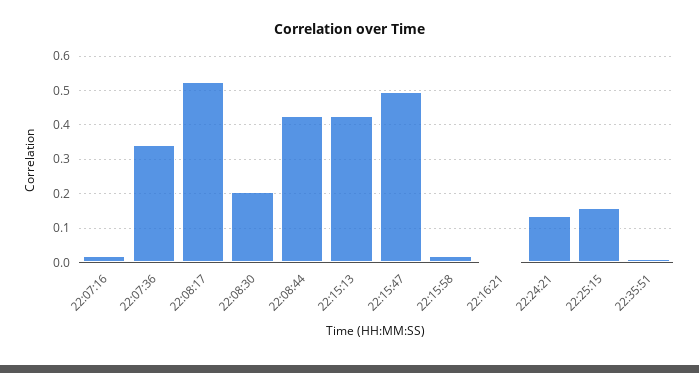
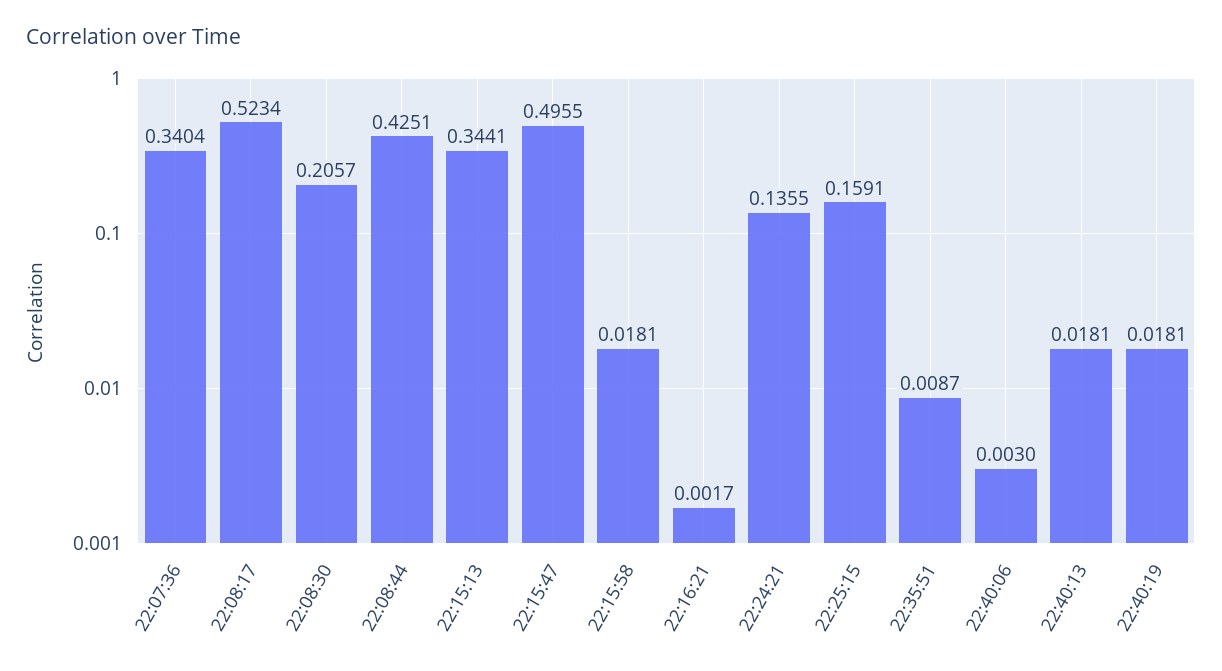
22:07:16: 0.02 -> none
22:15:13: 0.42 -> 0.3441
22:40:06: none -> 0.003
22:40:13: none -> 0.0181
22:40:19: none -> 0.0181

